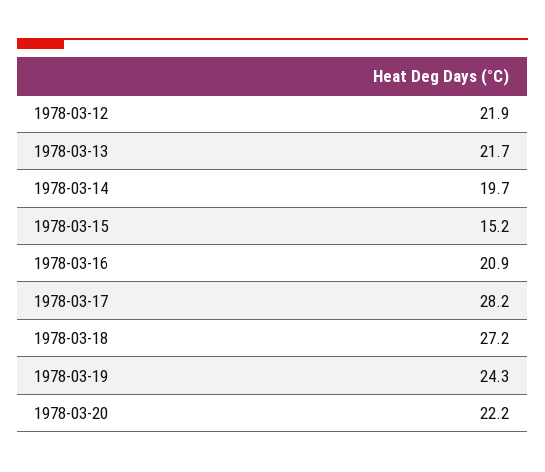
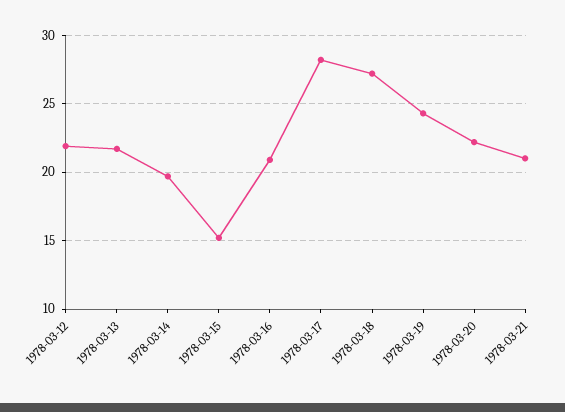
1978-03-21: none -> 21

